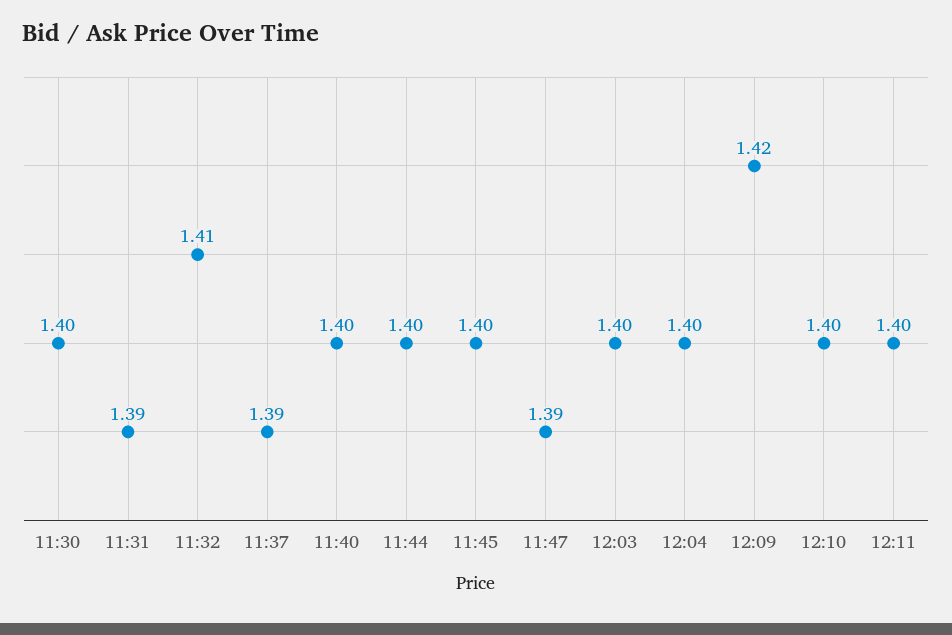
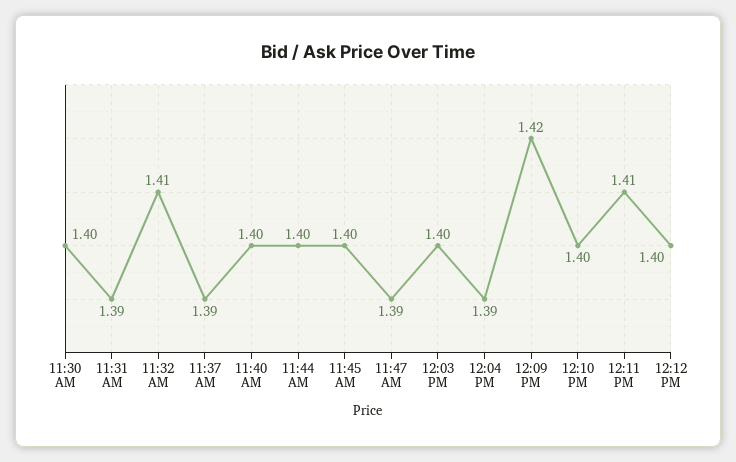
12:04: 1.4 -> 1.39
12:11: 1.4 -> 1.41
12:12 PM: none -> 1.4

